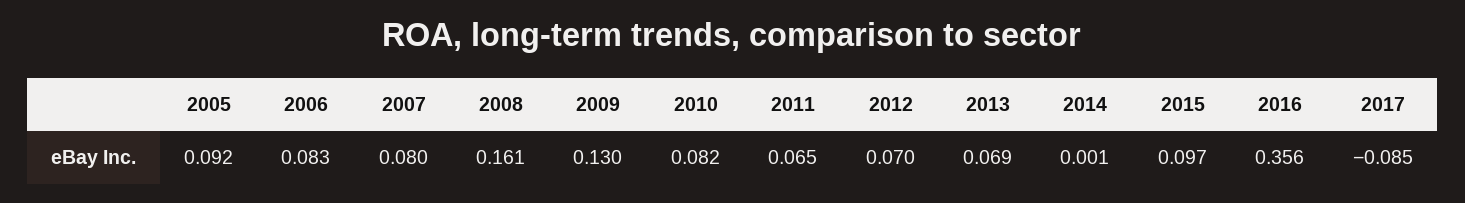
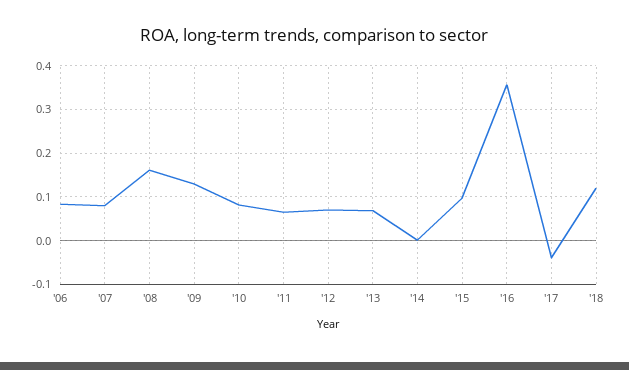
2005: 0.092 -> none
2017: -0.085 -> -0.04
'18: none -> 0.12

